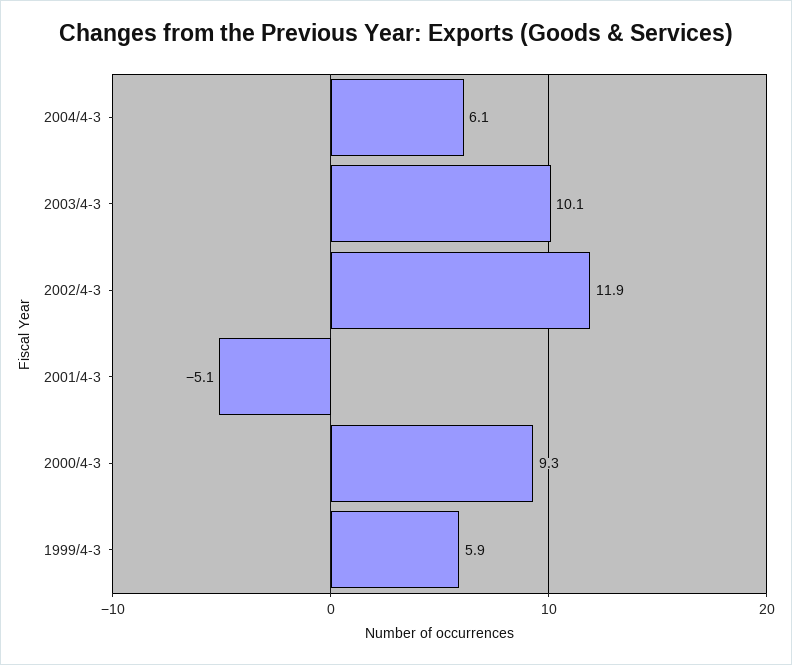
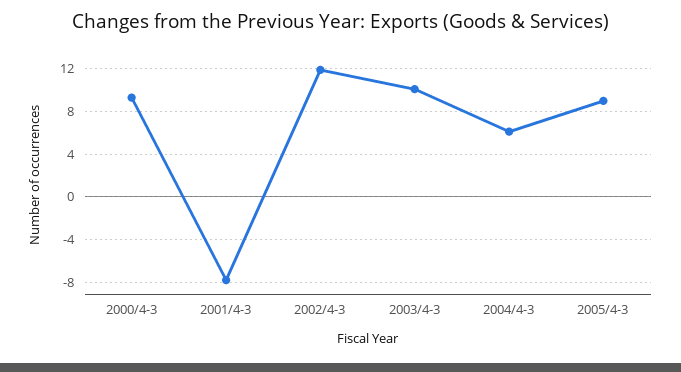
2001/4-3: -5.1 -> -8
1999/4-3: 5.9 -> none
2005/4-3: none -> 9

